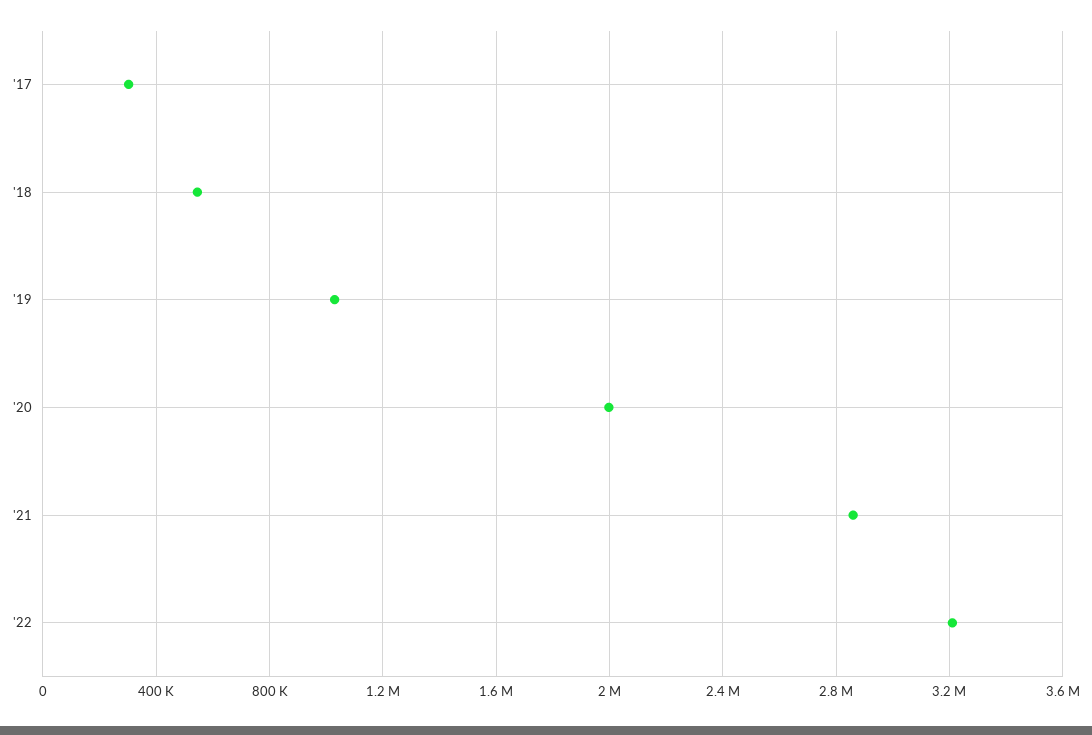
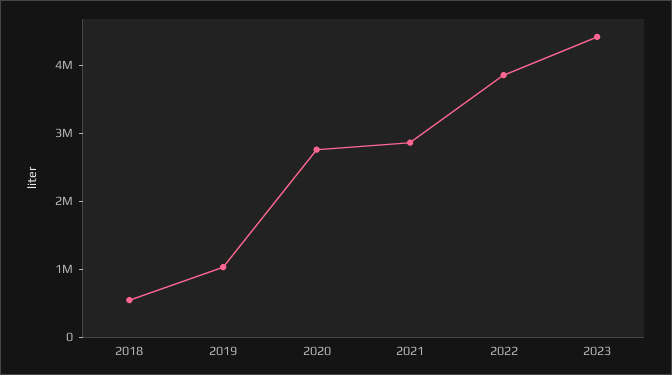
'17: 300000 -> none
'20: 2000000 -> 2800000
'22: 3200000 -> 3800000
2023: none -> 4400000

